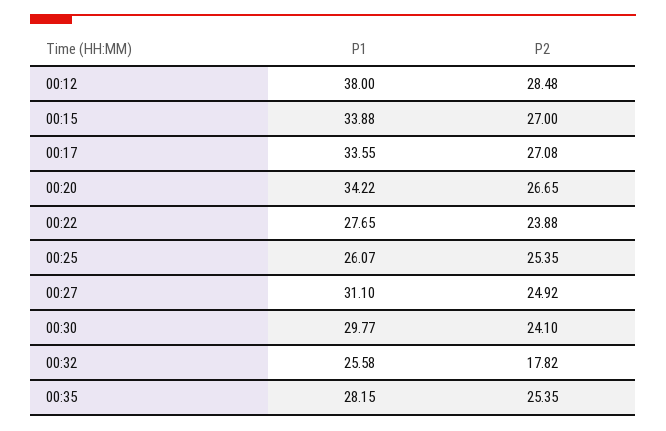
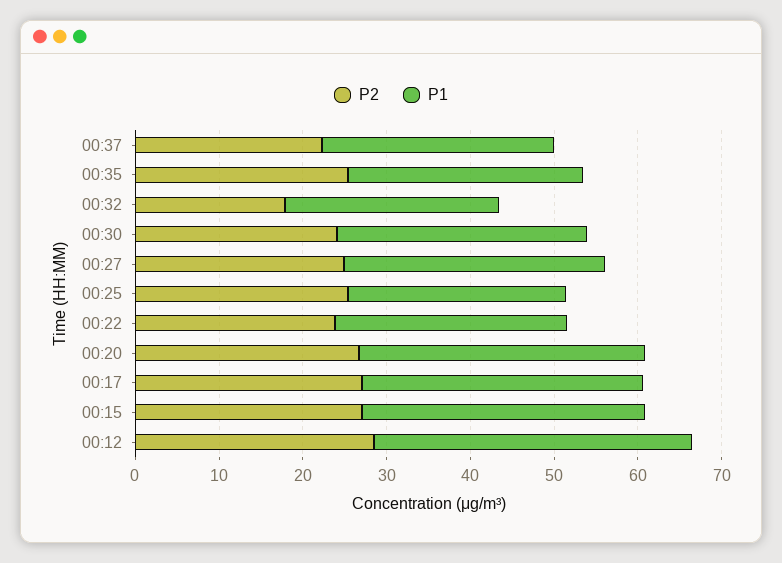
P2, 00:37: none -> 22
P1, 00:37: none -> 28

